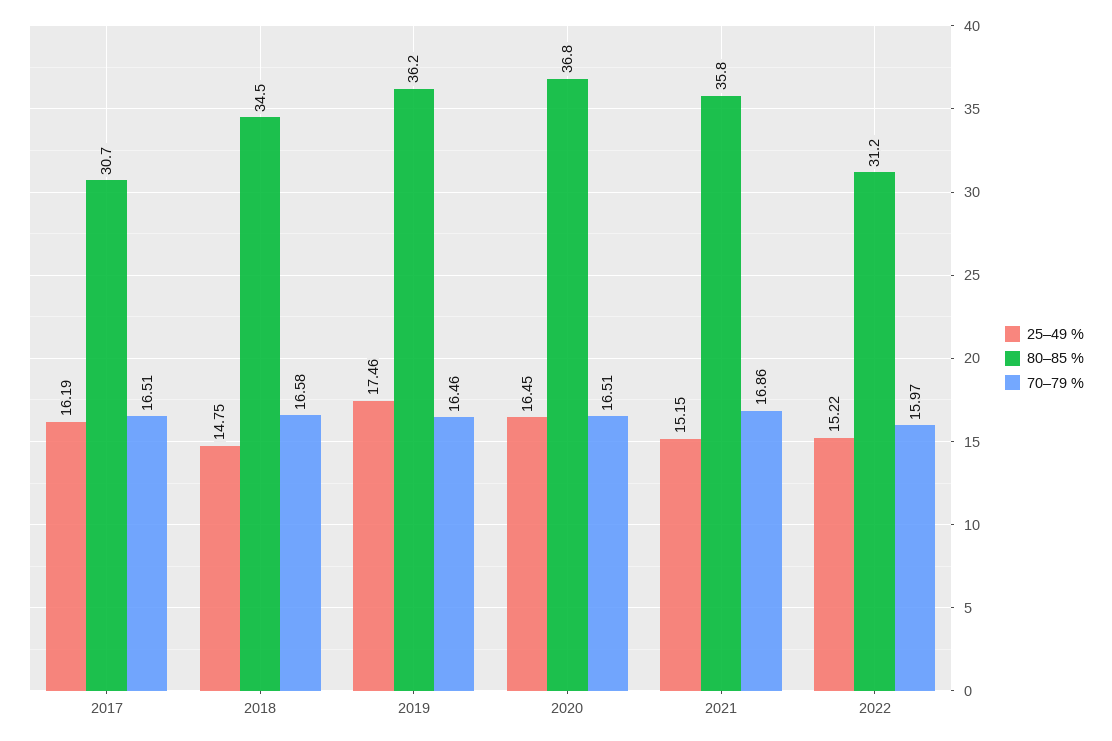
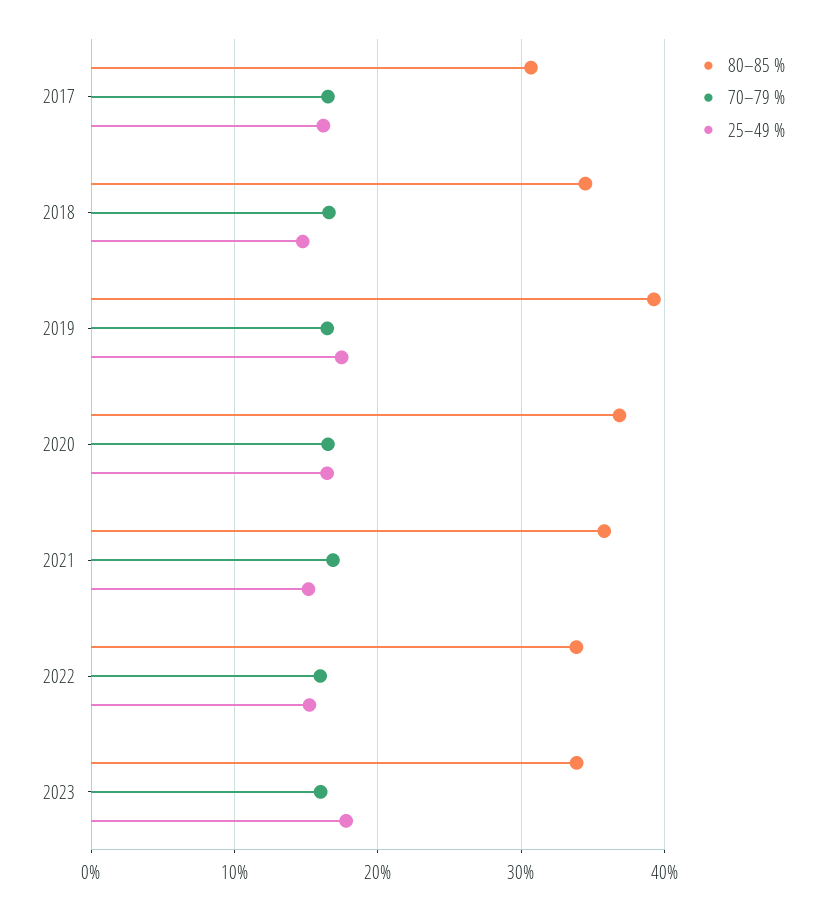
80–85 %, 2019: 36.2 -> 39
80–85 %, 2022: 31.2 -> 34
80–85 %, 2023: none -> 34
70–79 %, 2023: none -> 16
25–49 %, 2023: none -> 18

